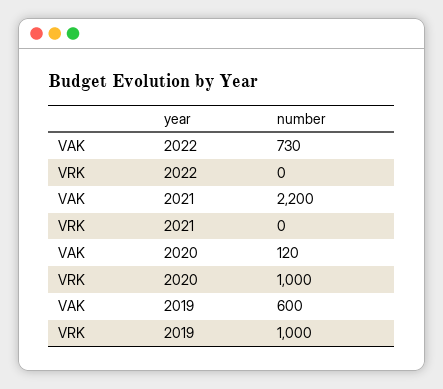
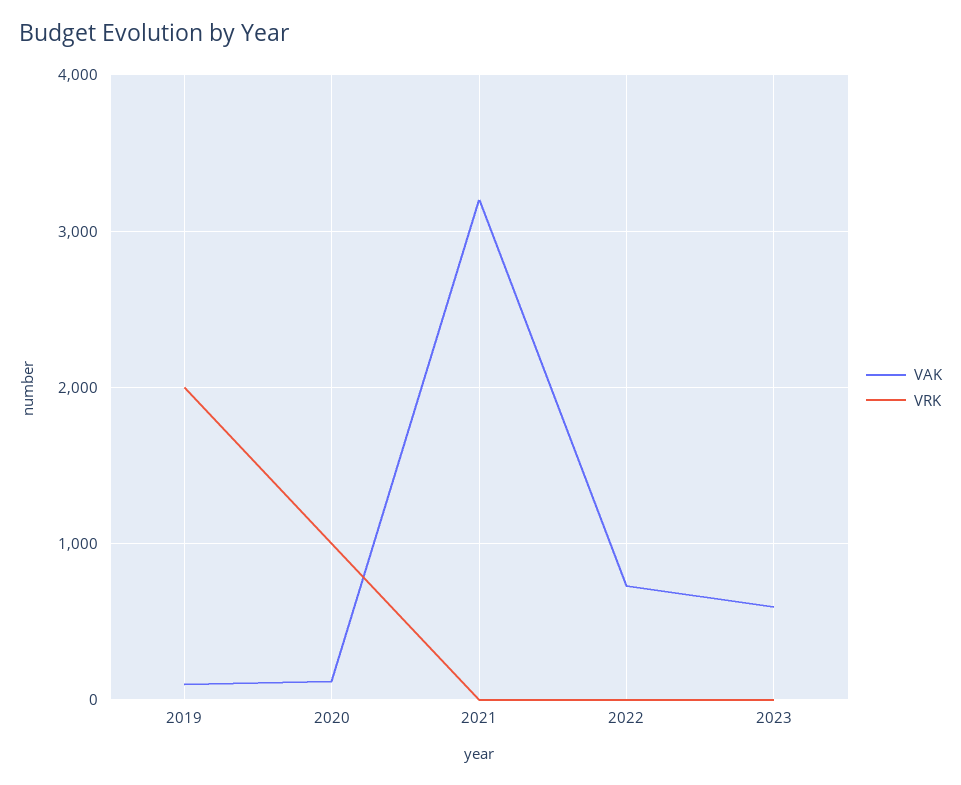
VAK, 2021: 2200 -> 3200
VAK, 2019: 600 -> 100
VRK, 2019: 1000 -> 2000
VAK, 2023: none -> 600
VRK, 2023: none -> 0

